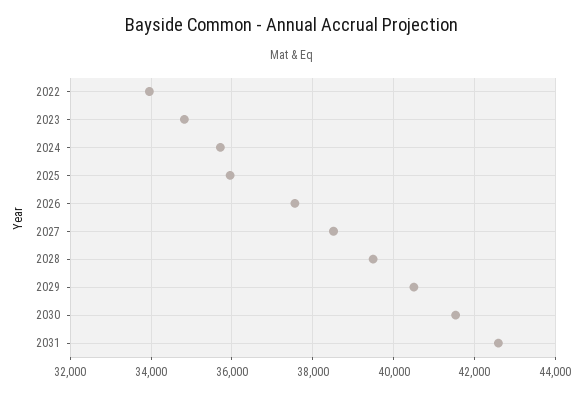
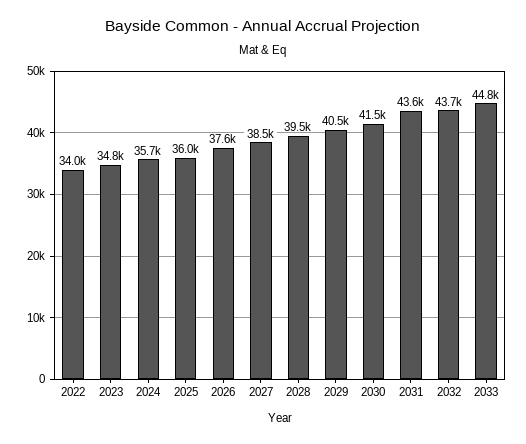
2031: 42600 -> 43600
2032: none -> 43700
2033: none -> 44800

